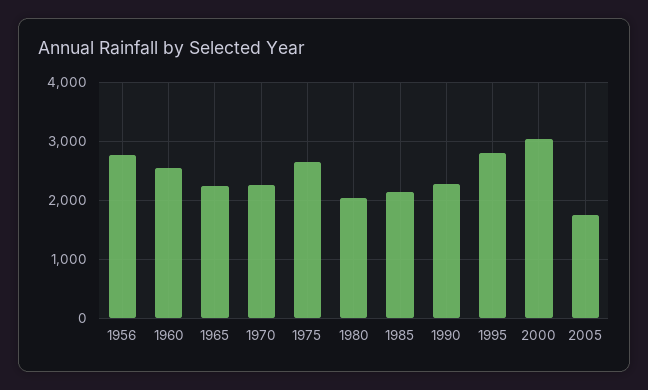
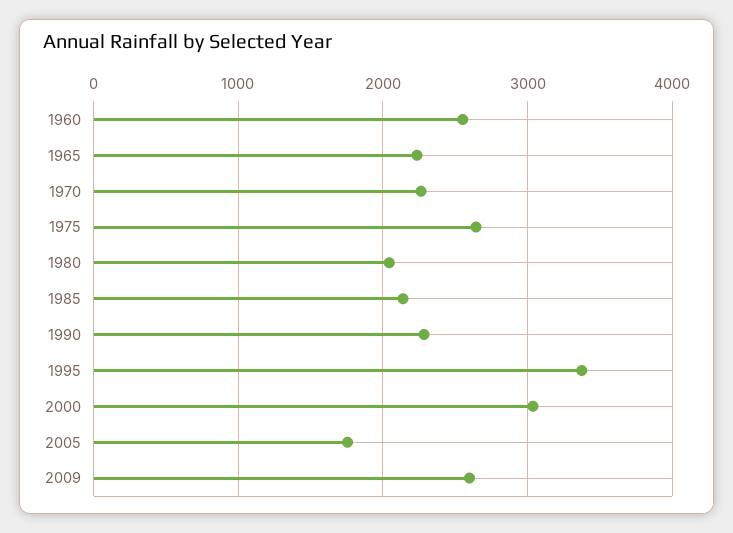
1956: 2800 -> none
1995: 2800 -> 3400
2009: none -> 2600

